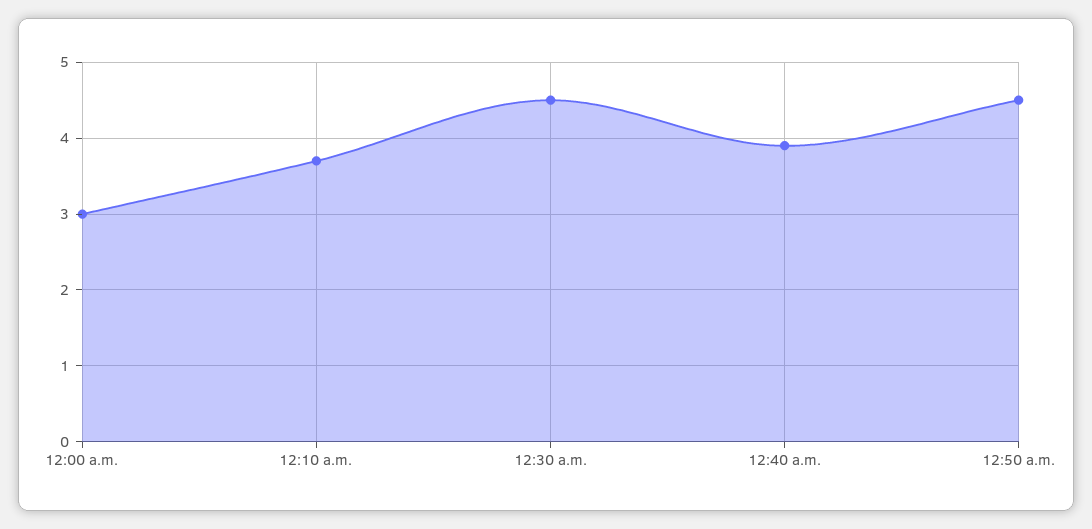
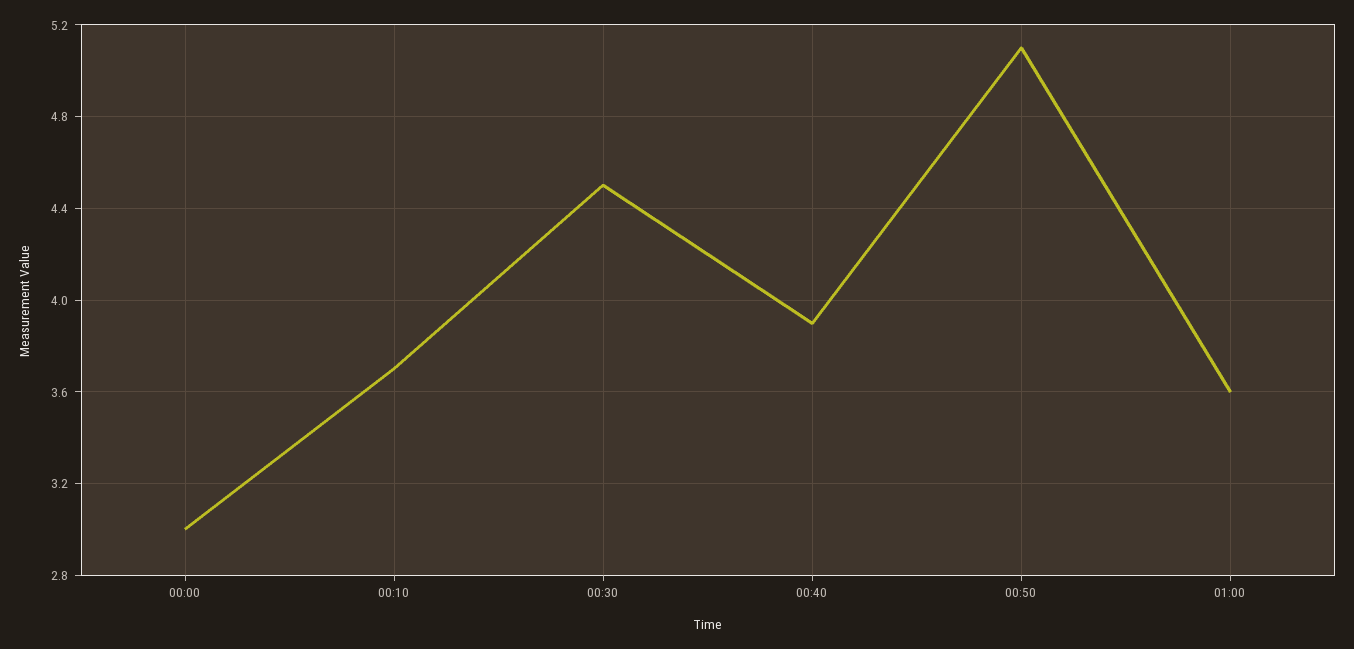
12:50 a.m.: 4.5 -> 5.1
01:00: none -> 3.6

